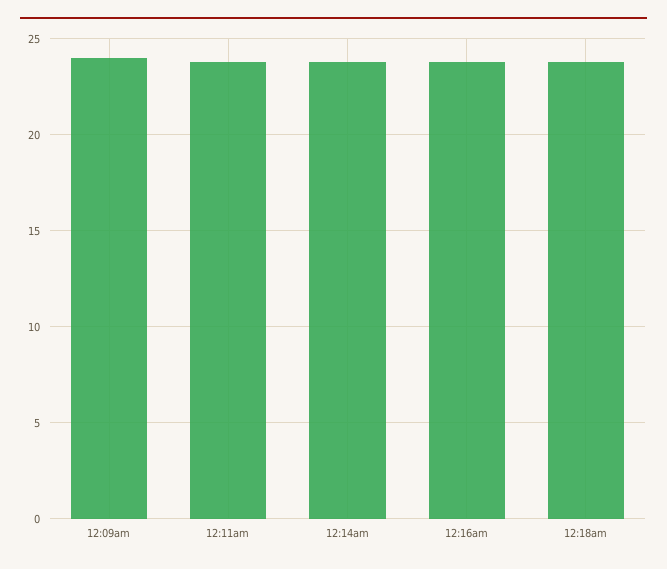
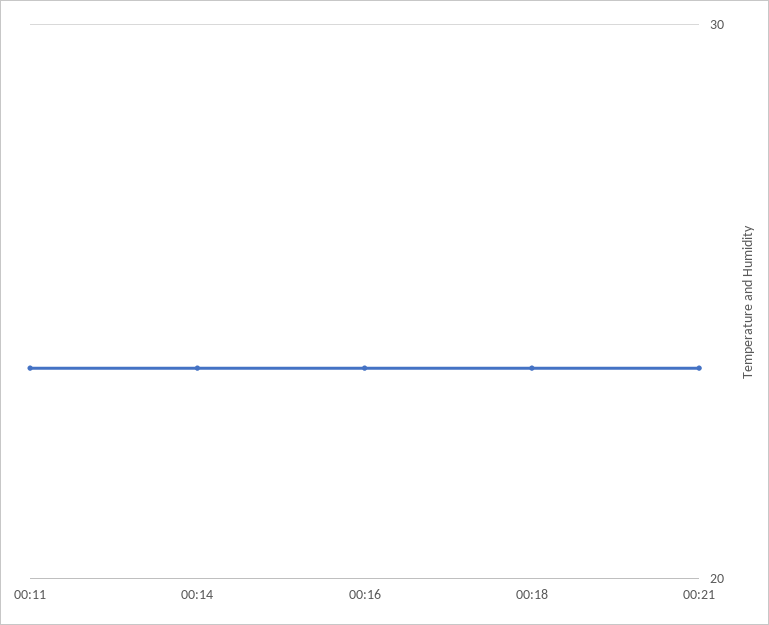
12:09am: 24 -> none
00:21: none -> 24

